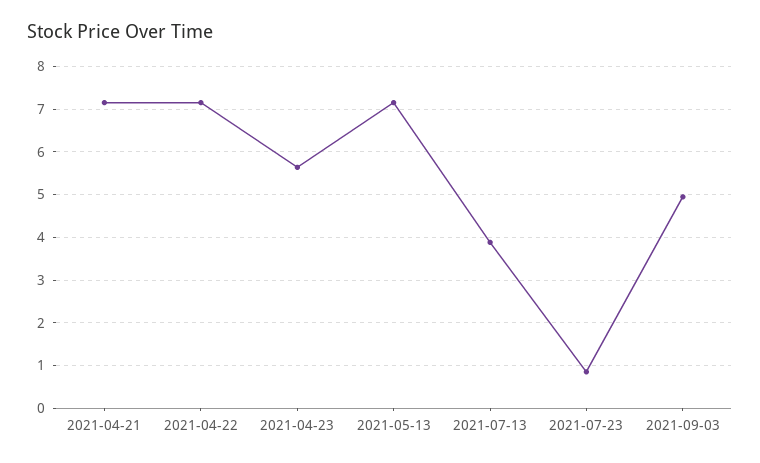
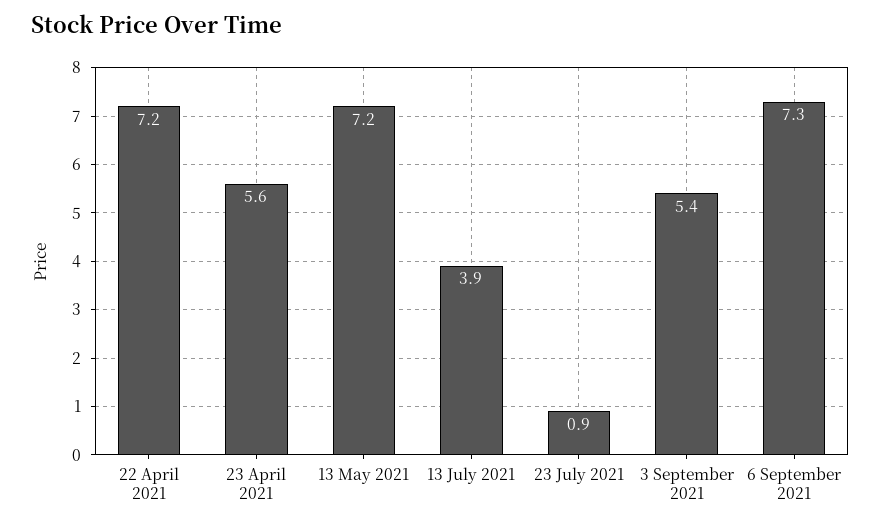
2021-04-21: 7.2 -> none
2021-09-03: 5 -> 5.4
6 September 2021: none -> 7.3

